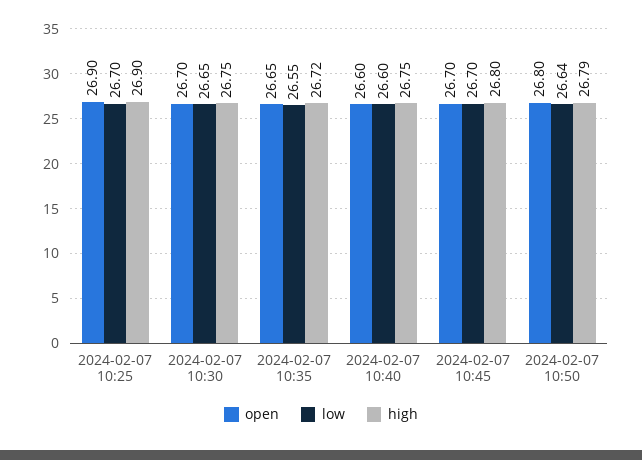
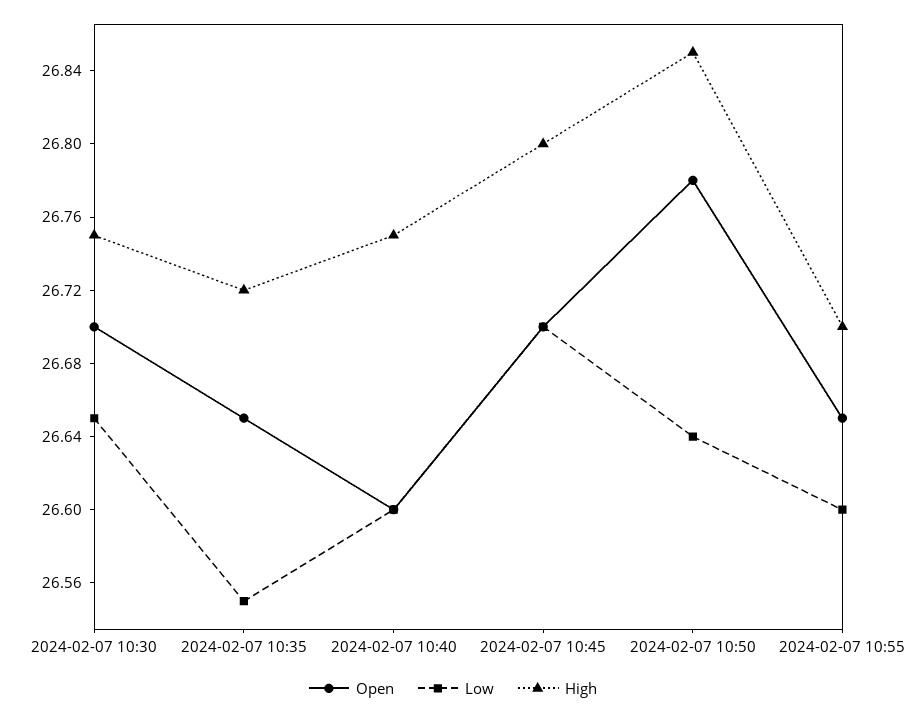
open, 2024-02-07 10:25: 26.9 -> none
low, 2024-02-07 10:25: 26.7 -> none
high, 2024-02-07 10:25: 26.9 -> none
open, 2024-02-07 10:50: 26.8 -> 26.78
high, 2024-02-07 10:50: 26.79 -> 26.85
open, 2024-02-07 10:55: none -> 26.65
low, 2024-02-07 10:55: none -> 26.6
high, 2024-02-07 10:55: none -> 26.7

